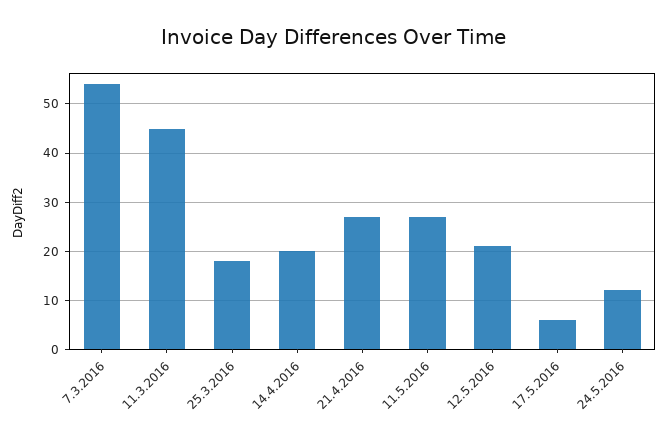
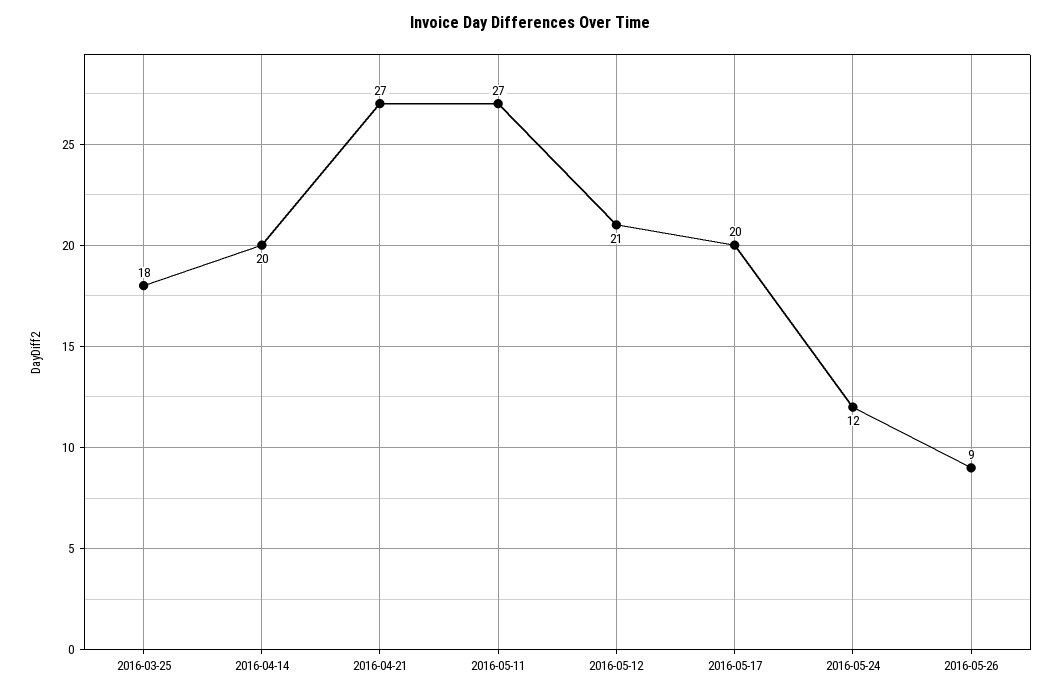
7.3.2016: 55 -> none
11.3.2016: 45 -> none
17.5.2016: 5 -> 20
2016-05-26: none -> 9

